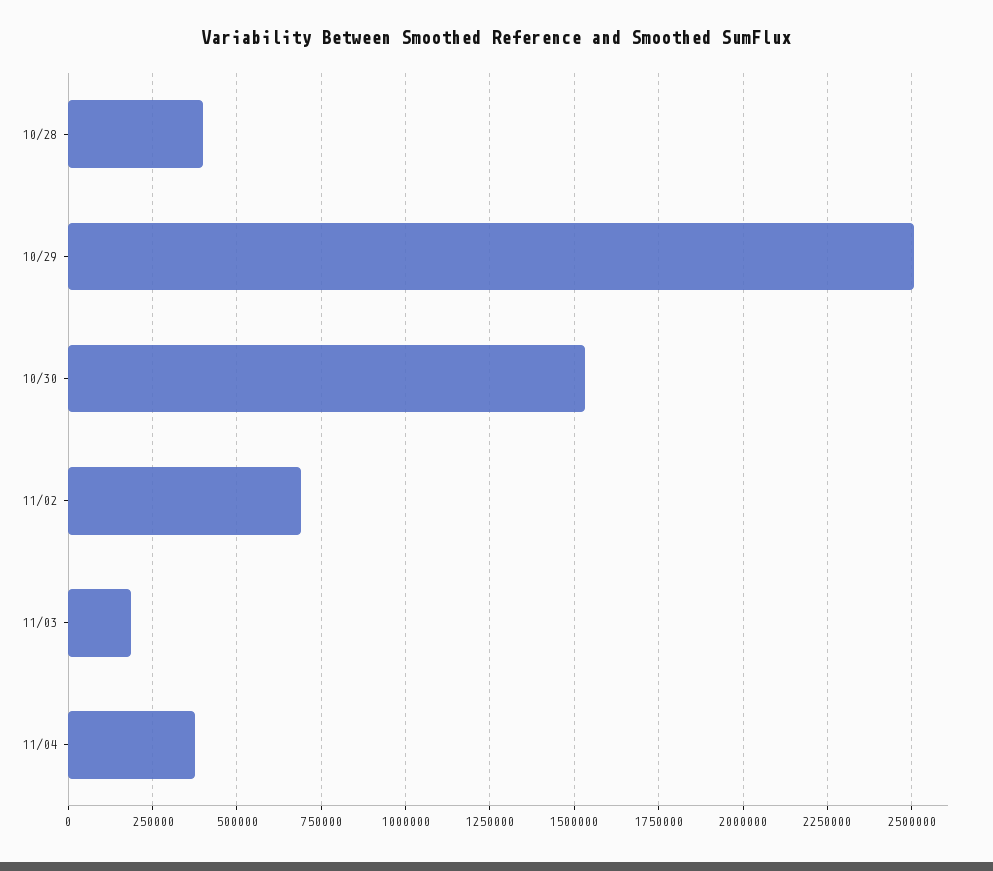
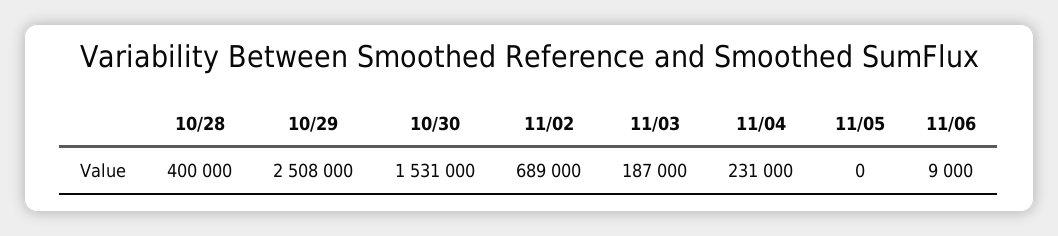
11/04: 375000 -> 231000
11/05: none -> 0
11/06: none -> 9000

